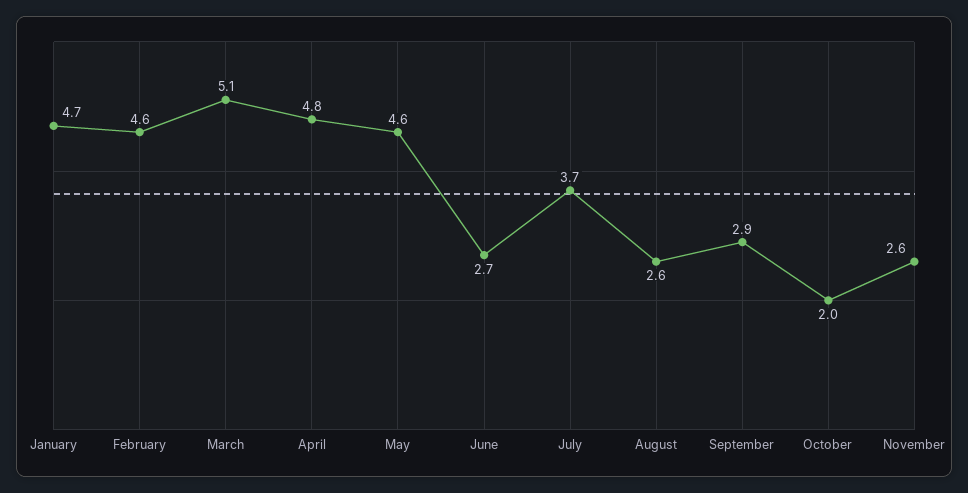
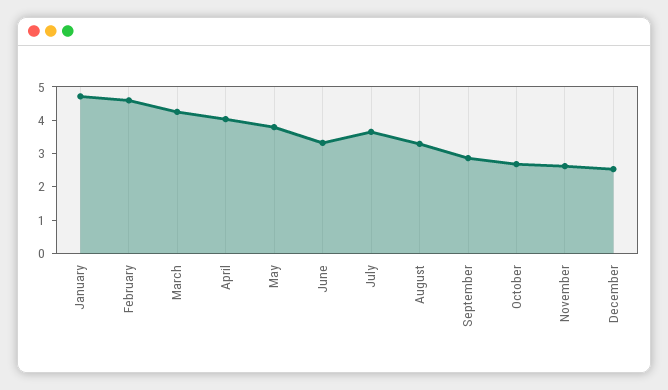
March: 5.1 -> 4.25
April: 4.8 -> 4
May: 4.6 -> 3.75
June: 2.7 -> 3.25
August: 2.6 -> 3.25
October: 2 -> 2.75
December: none -> 2.5

